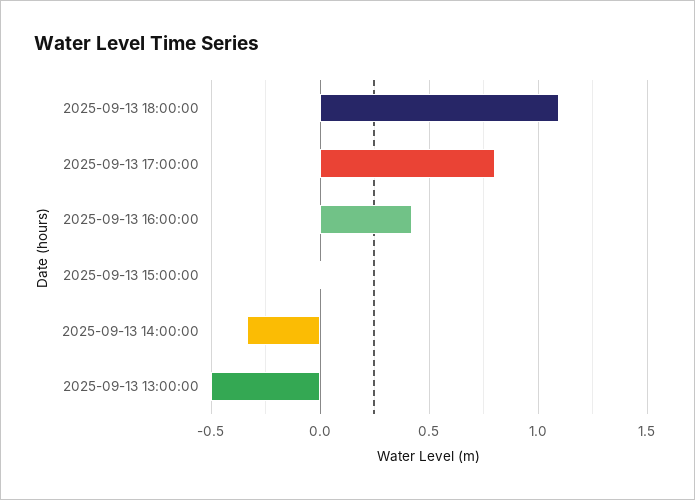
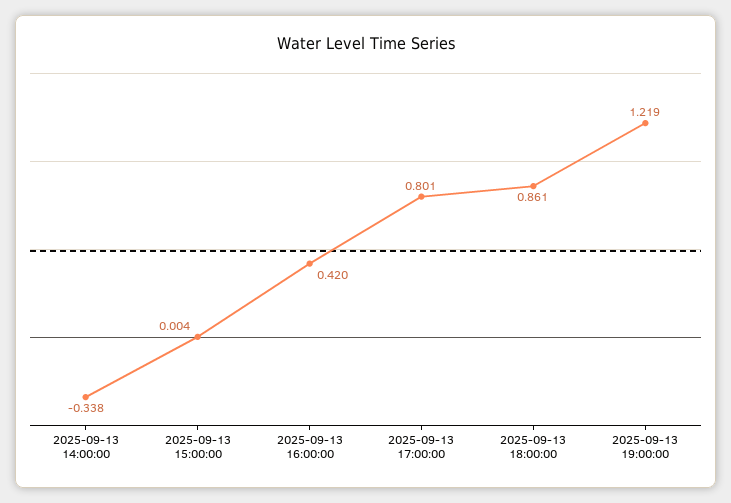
2025-09-13 18:00:00: 1.1 -> 0.861
2025-09-13 13:00:00: -0.5 -> none
2025-09-13 19:00:00: none -> 1.219

